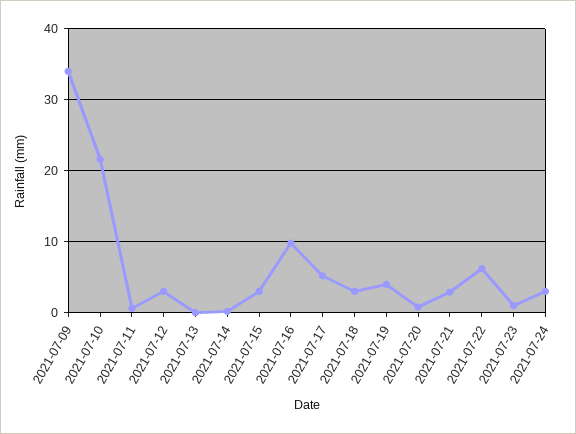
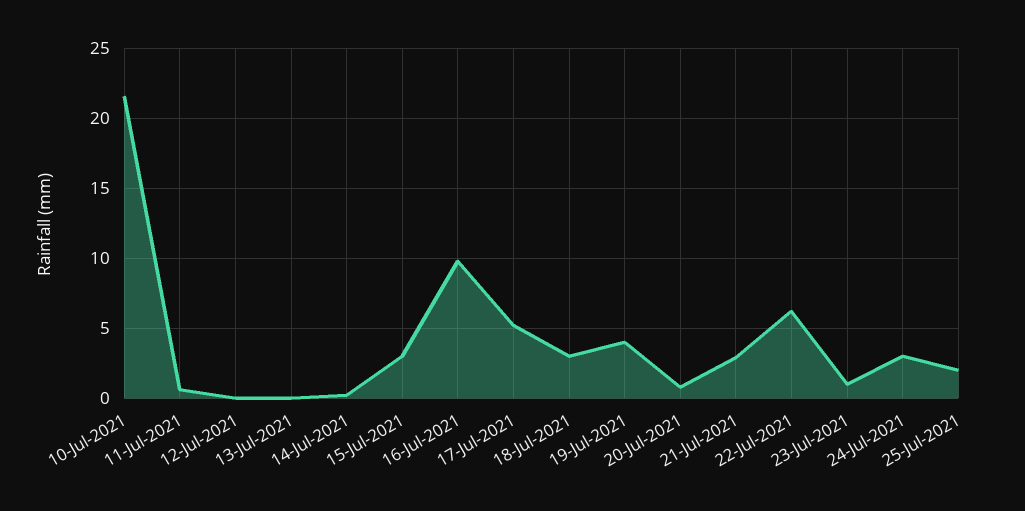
2021-07-09: 34 -> none
2021-07-12: 3 -> 0
25-Jul-2021: none -> 2

